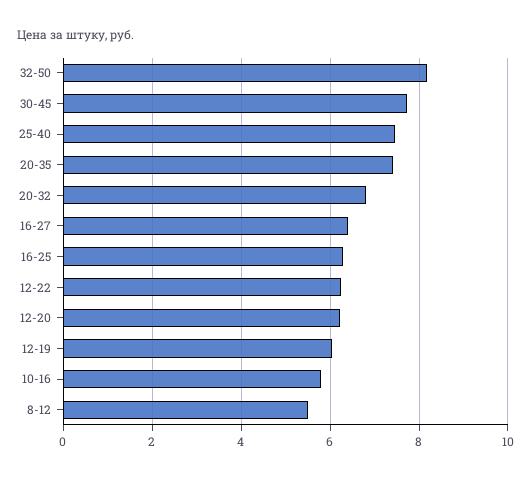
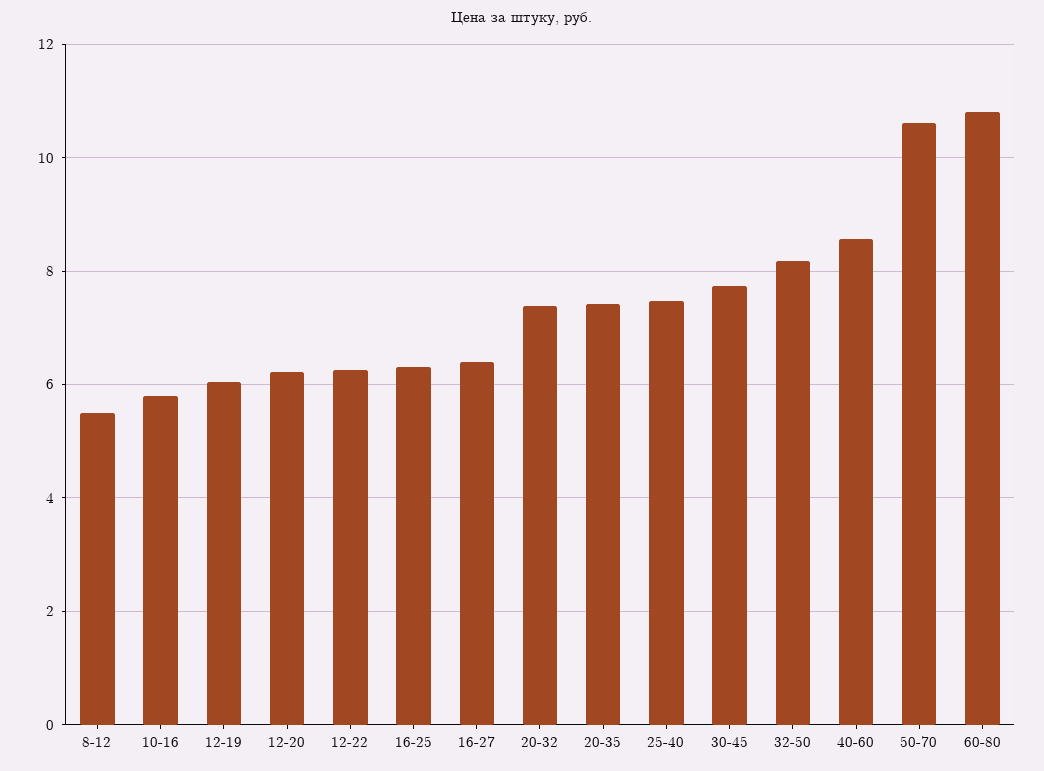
20-32: 6.8 -> 7.4
40-60: none -> 8.6
50-70: none -> 10.6
60-80: none -> 10.8

